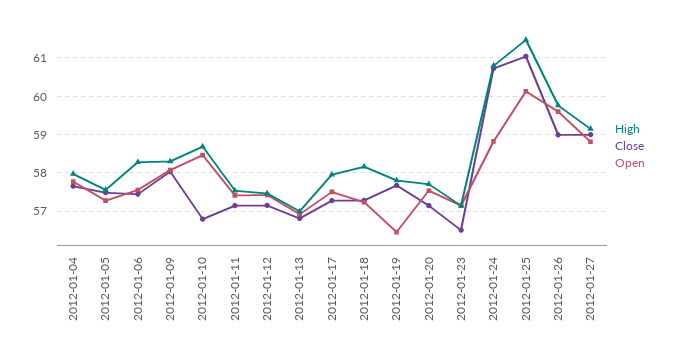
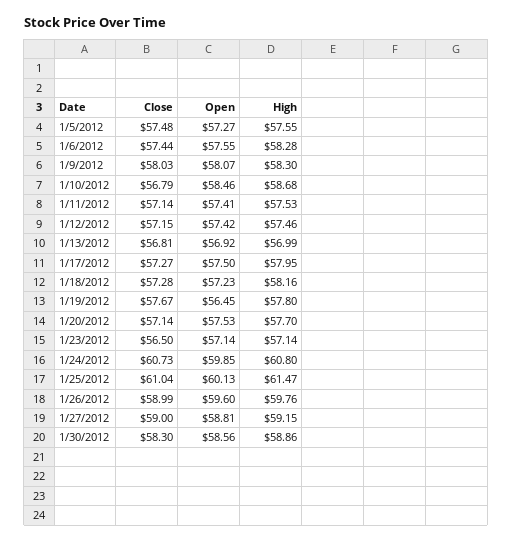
High, 2012-01-04: 58 -> none
Close, 2012-01-04: 57.6 -> none
Open, 2012-01-04: 57.8 -> none
Open, 2012-01-24: 58.8 -> 59.85
Close, 1/30/2012: none -> 58.3
Open, 1/30/2012: none -> 58.56
High, 1/30/2012: none -> 58.86

